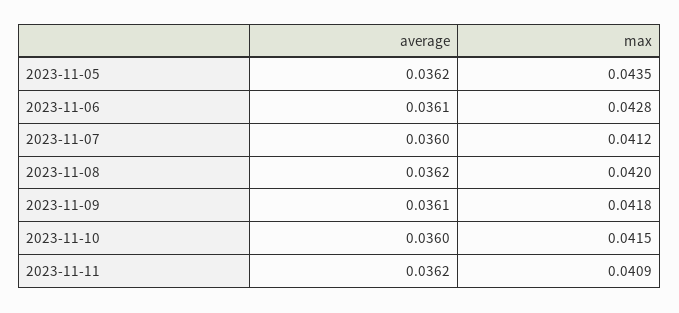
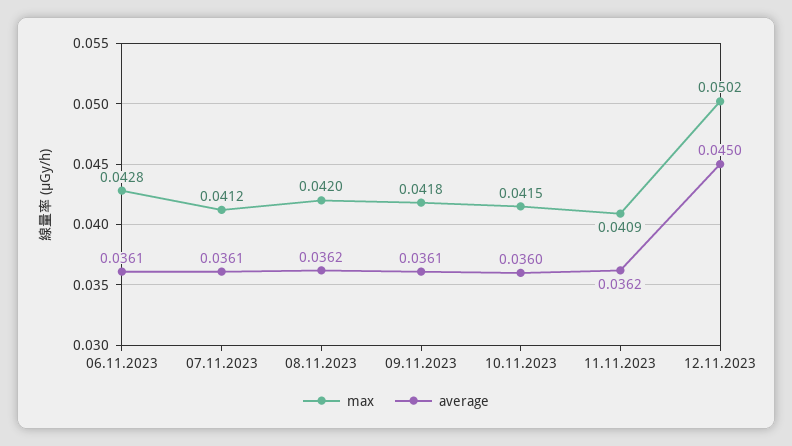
average, 2023-11-05: 0.0362 -> none
max, 2023-11-05: 0.0435 -> none
average, 2023-11-07: 0.036 -> 0.0361
max, 12.11.2023: none -> 0.0502
average, 12.11.2023: none -> 0.045

